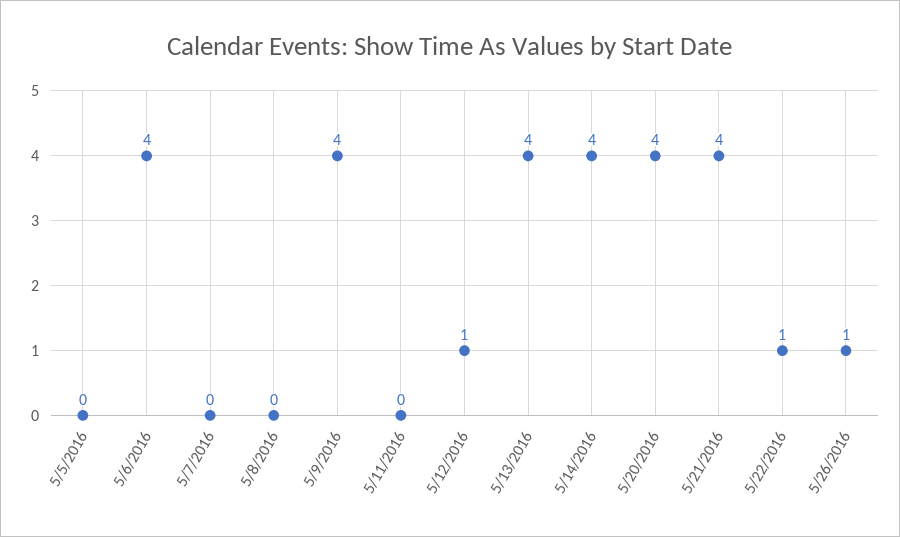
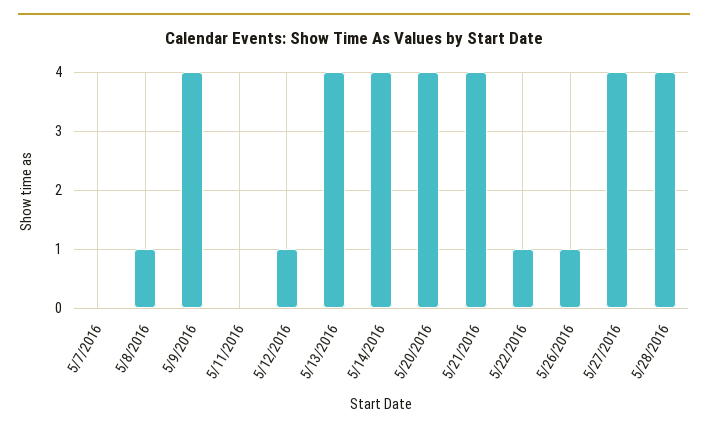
5/5/2016: 0 -> none
5/6/2016: 4 -> none
5/8/2016: 0 -> 1
5/27/2016: none -> 4
5/28/2016: none -> 4

